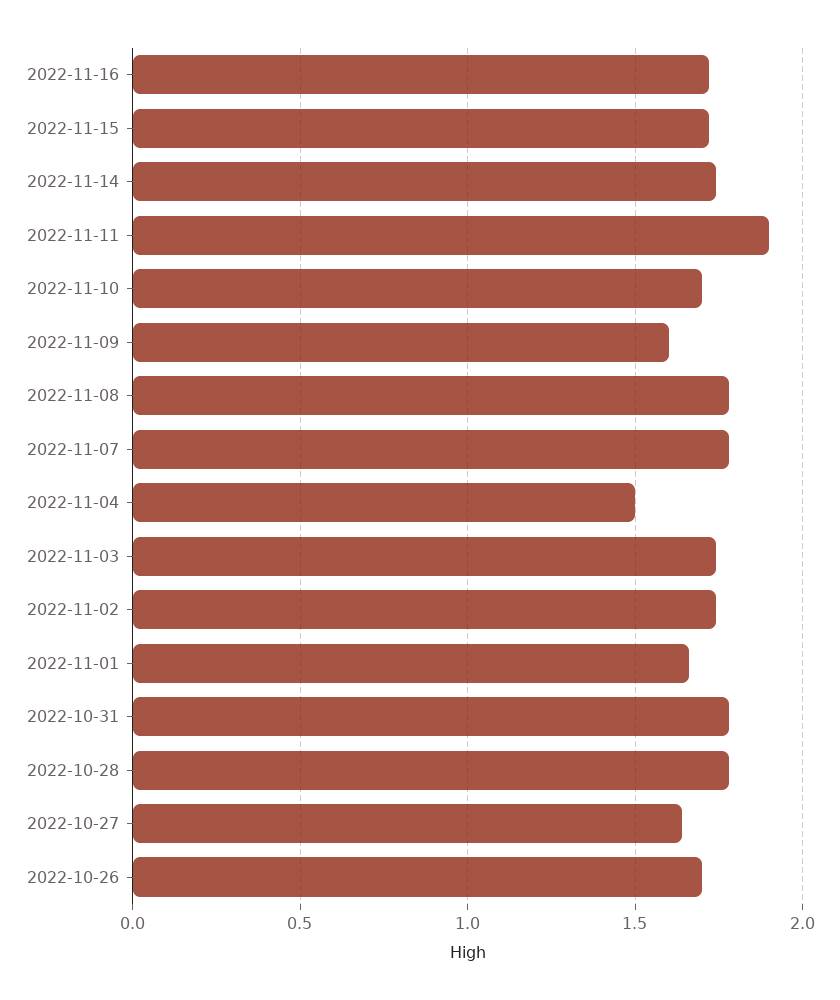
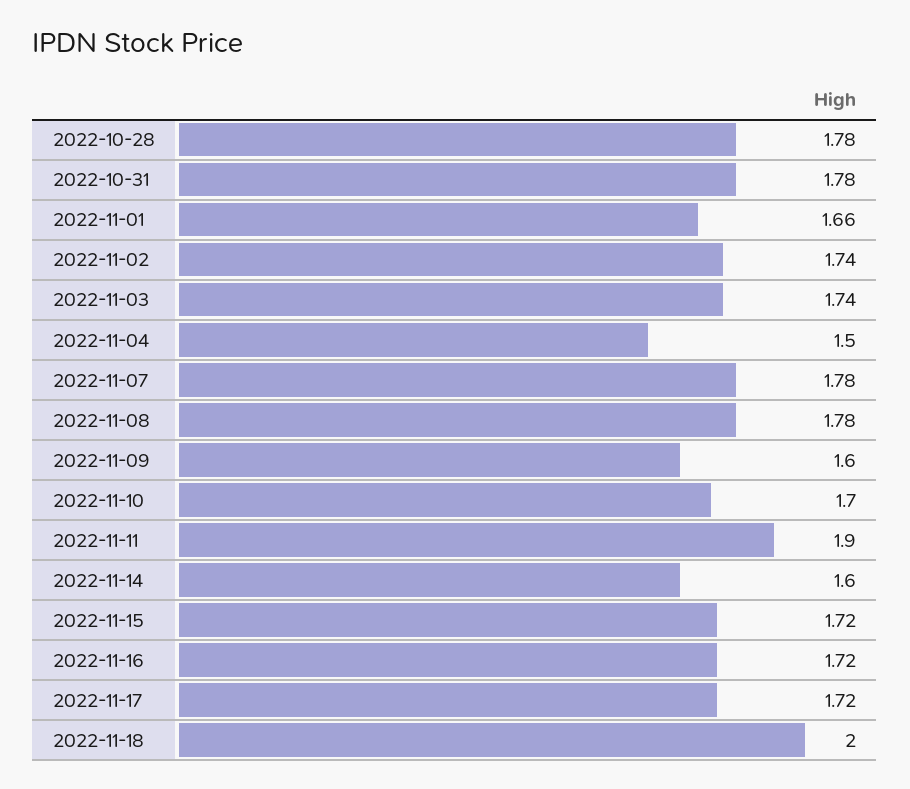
2022-11-14: 1.75 -> 1.6
2022-10-27: 1.65 -> none
2022-10-26: 1.7 -> none
2022-11-17: none -> 1.72
2022-11-18: none -> 2

